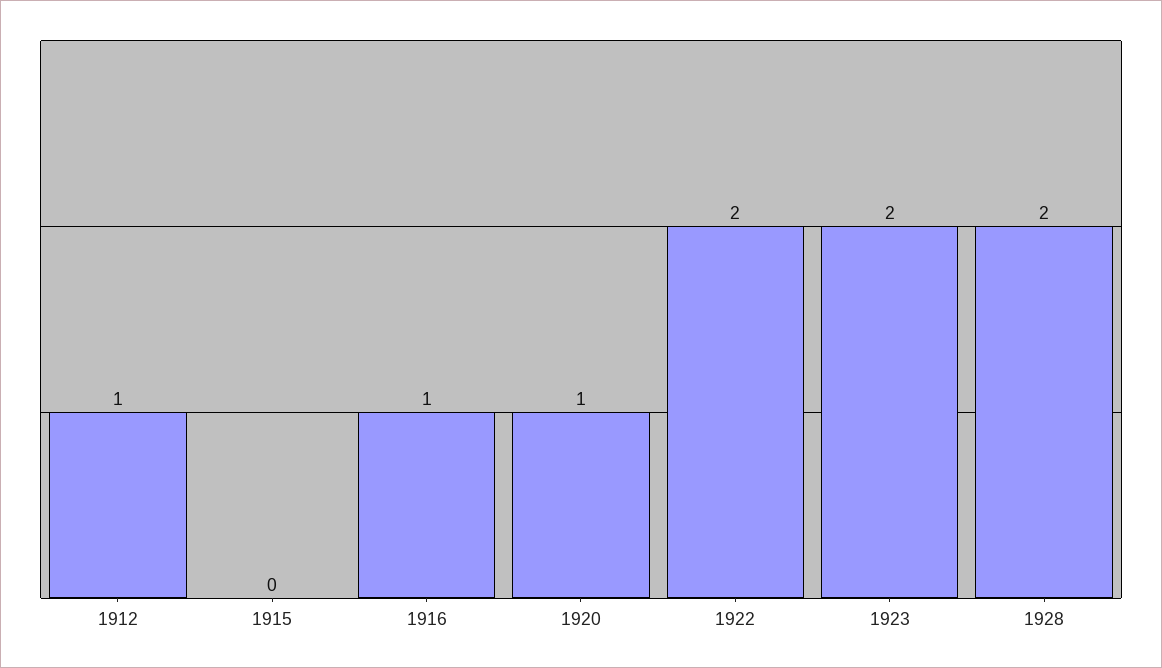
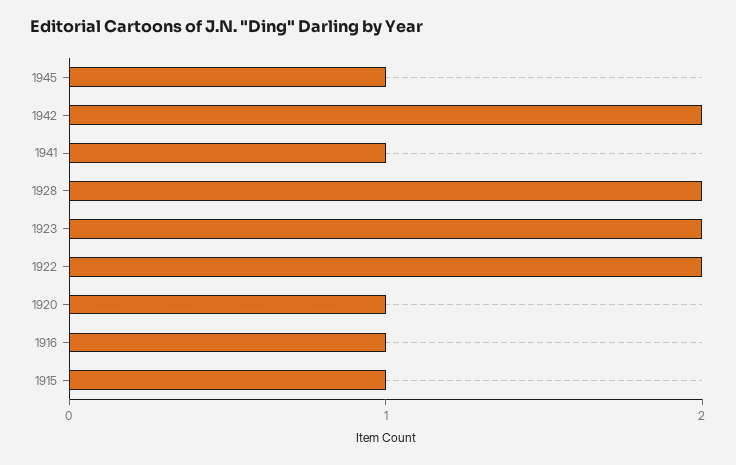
1912: 1 -> none
1915: 0 -> 1
1945: none -> 1
1942: none -> 2
1941: none -> 1

